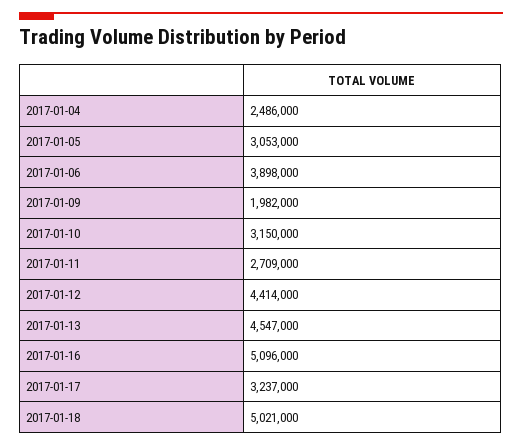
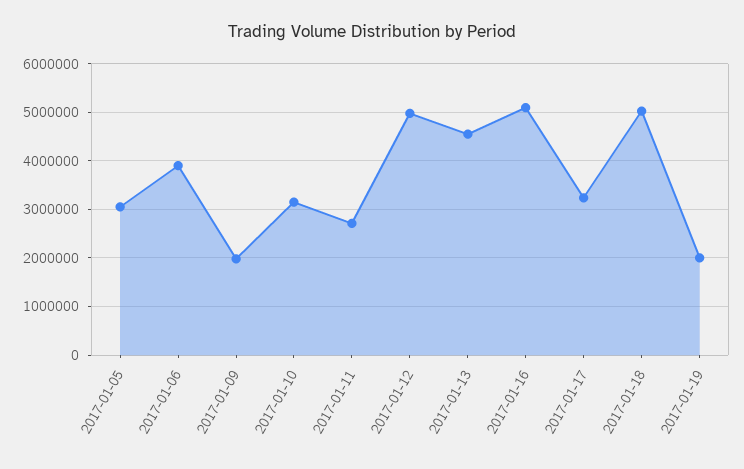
2017-01-04: 2486000 -> none
2017-01-12: 4414000 -> 5000000
2017-01-19: none -> 2000000

